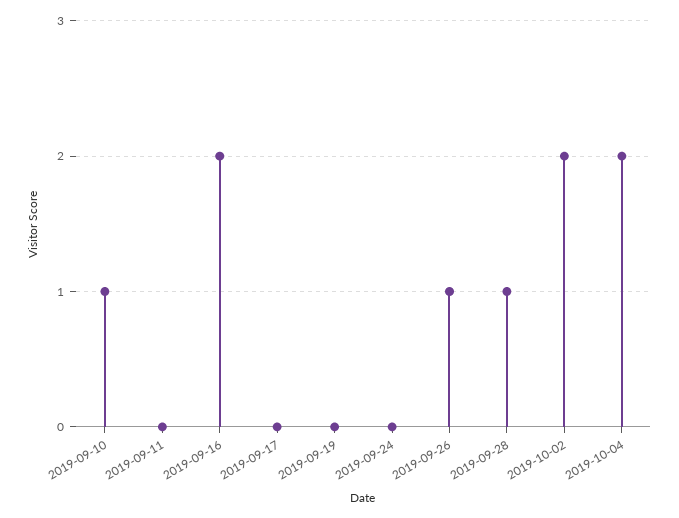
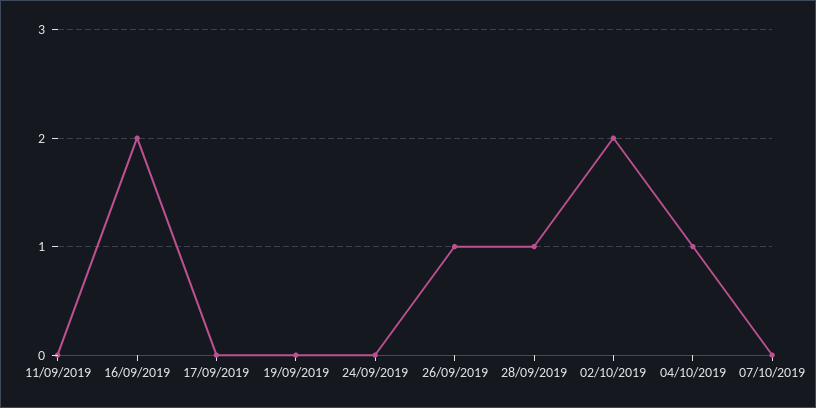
2019-09-10: 1 -> none
2019-10-04: 2 -> 1
07/10/2019: none -> 0

